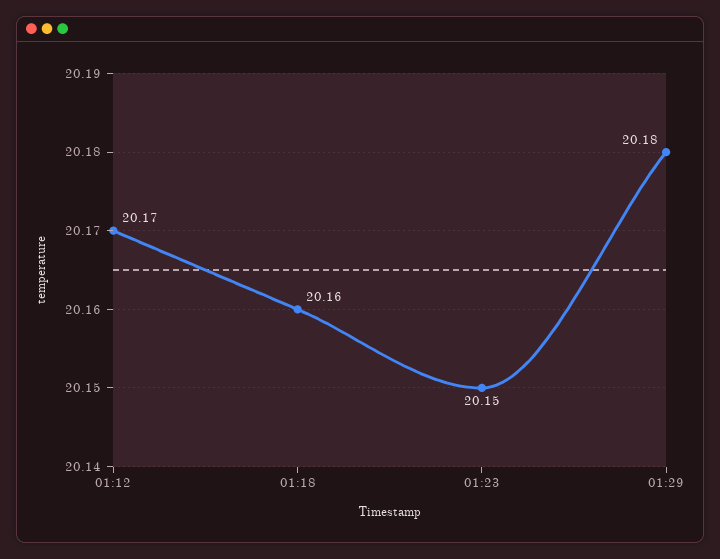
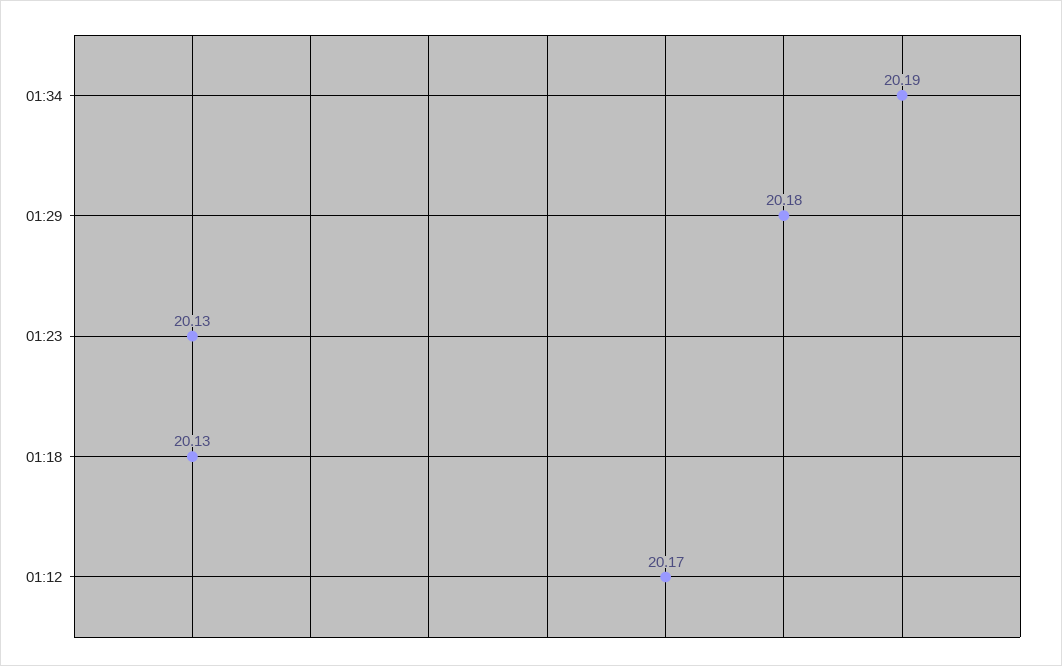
01:18: 20.16 -> 20.13
01:23: 20.15 -> 20.13
01:34: none -> 20.19

